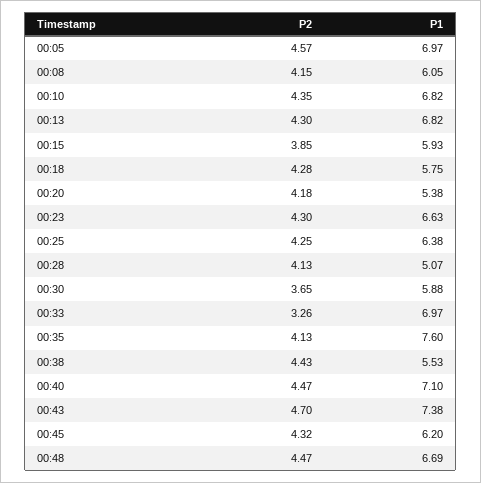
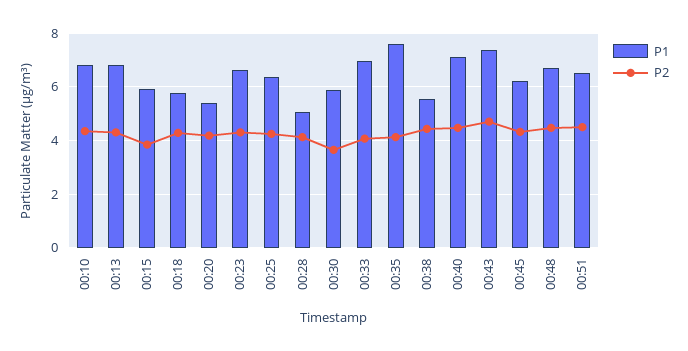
P2, 00:05: 4.57 -> none
P1, 00:05: 6.97 -> none
P2, 00:08: 4.15 -> none
P1, 00:08: 6.05 -> none
P2, 00:33: 3.26 -> 4
P1, 00:51: none -> 6.5
P2, 00:51: none -> 4.5

